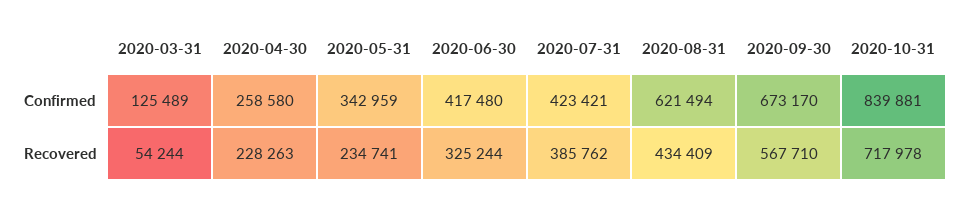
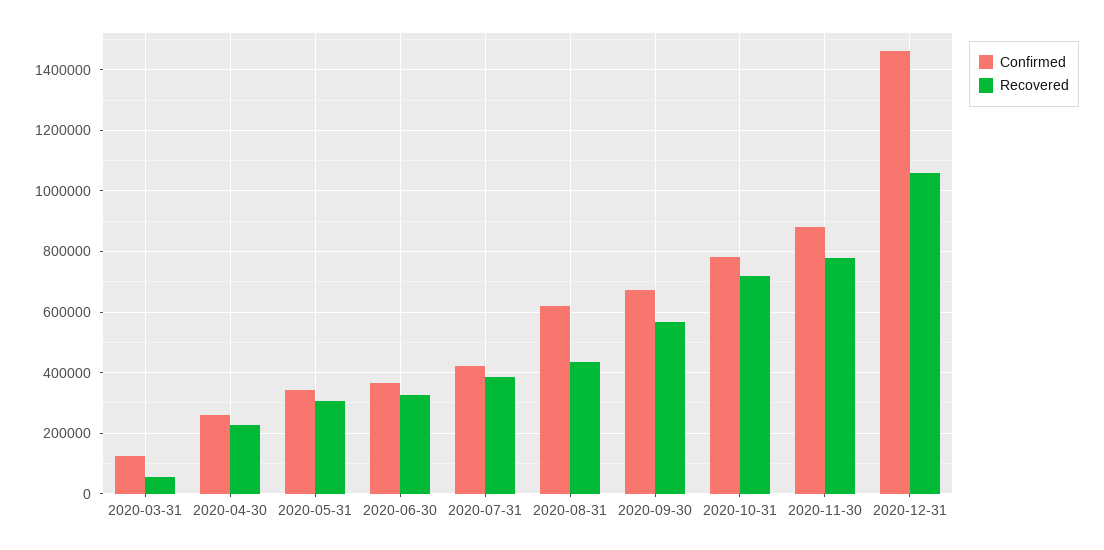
Confirmed, 2020-06-30: 417480 -> 360000
Confirmed, 2020-10-31: 839881 -> 780000
Recovered, 2020-05-31: 234741 -> 300000
Confirmed, 2020-11-30: none -> 880000
Recovered, 2020-11-30: none -> 780000
Confirmed, 2020-12-31: none -> 1460000
Recovered, 2020-12-31: none -> 1060000

